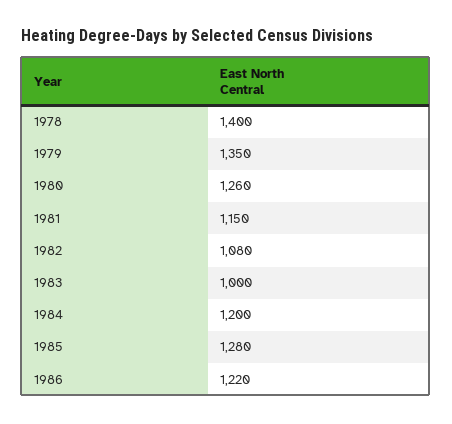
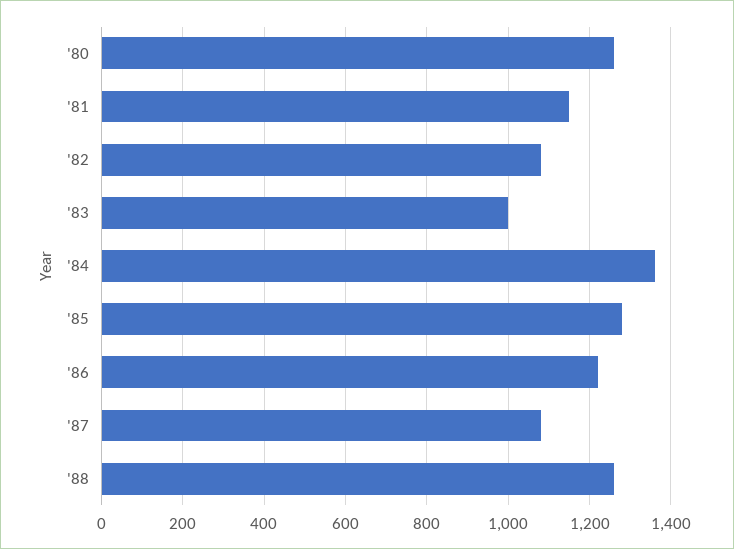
1978: 1400 -> none
1979: 1350 -> none
1984: 1200 -> 1360
'87: none -> 1080
'88: none -> 1260

